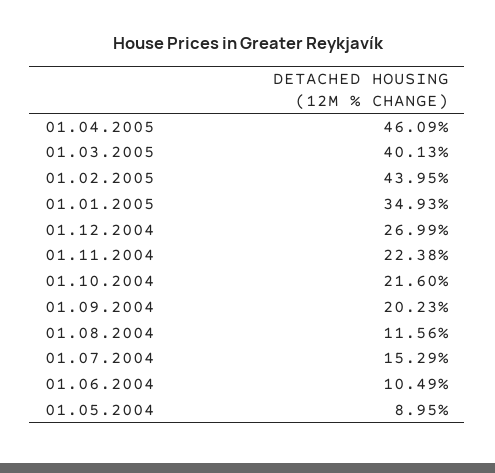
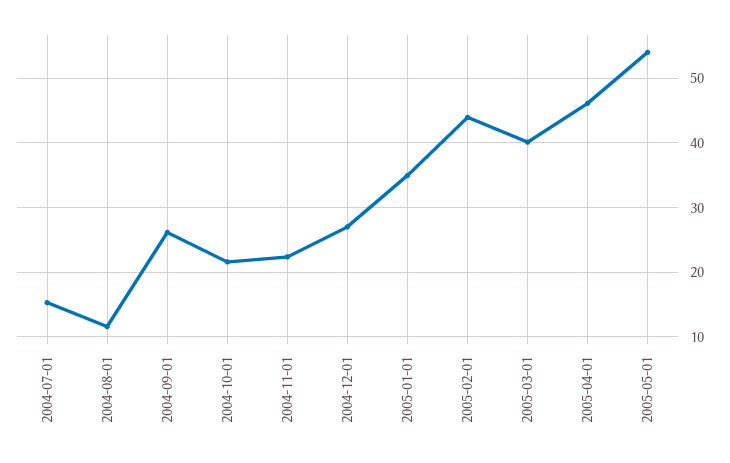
01.09.2004: 20.23 -> 26
01.06.2004: 10.49 -> none
01.05.2004: 8.95 -> none
2005-05-01: none -> 54

